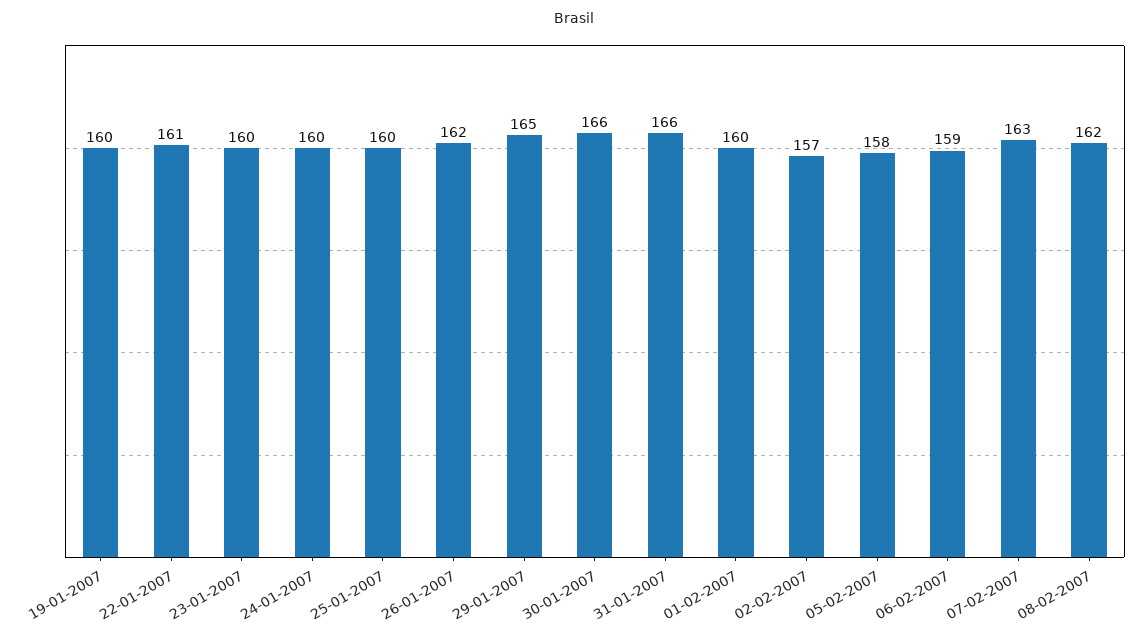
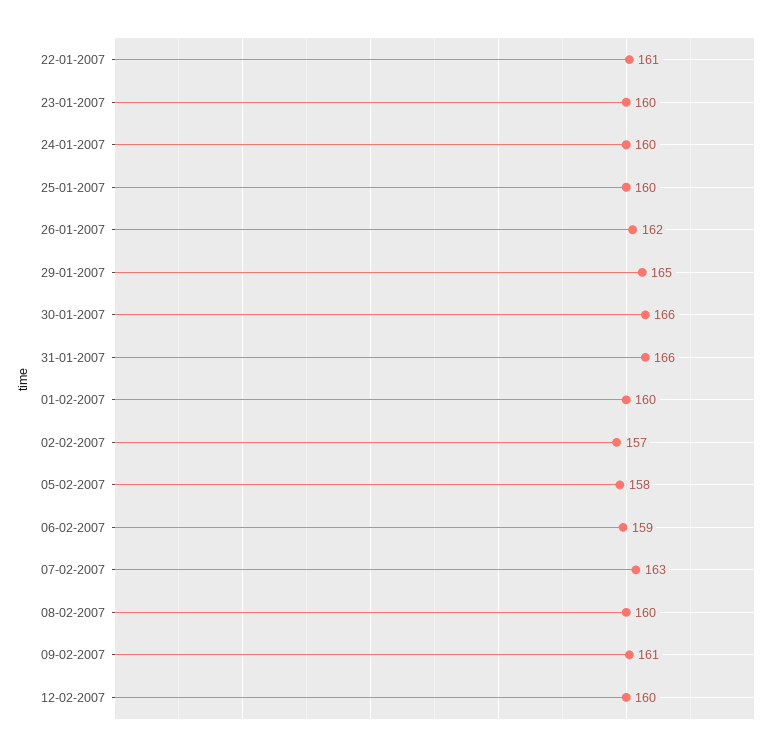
19-01-2007: 160 -> none
08-02-2007: 162 -> 160
09-02-2007: none -> 161
12-02-2007: none -> 160

